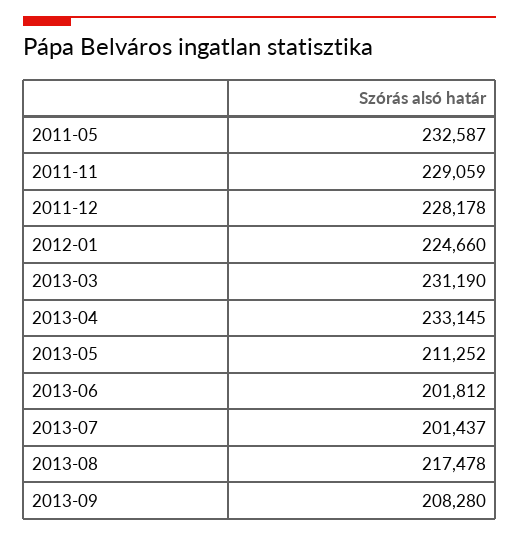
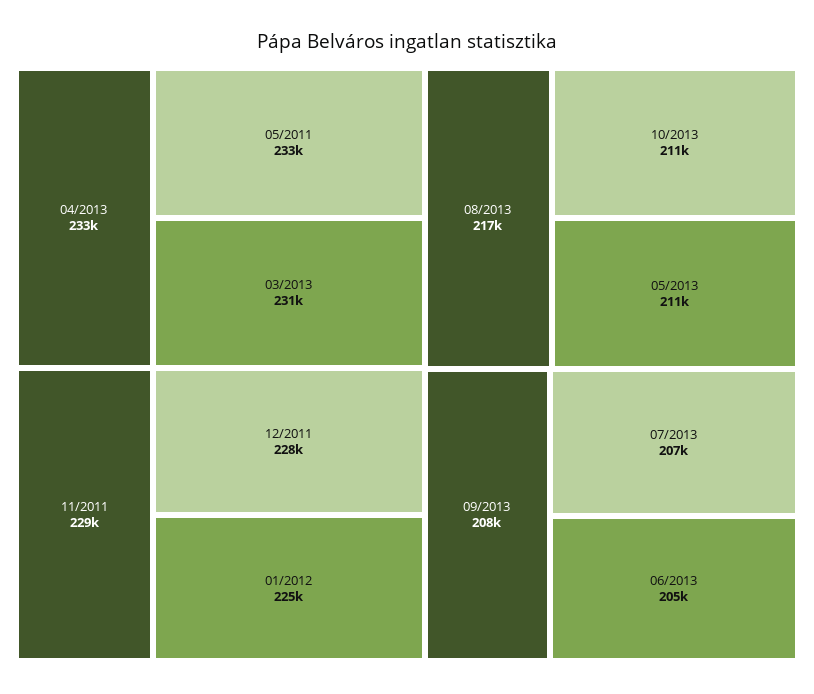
2013-06: 201812 -> 205000
2013-07: 201437 -> 207000
10/2013: none -> 211000

